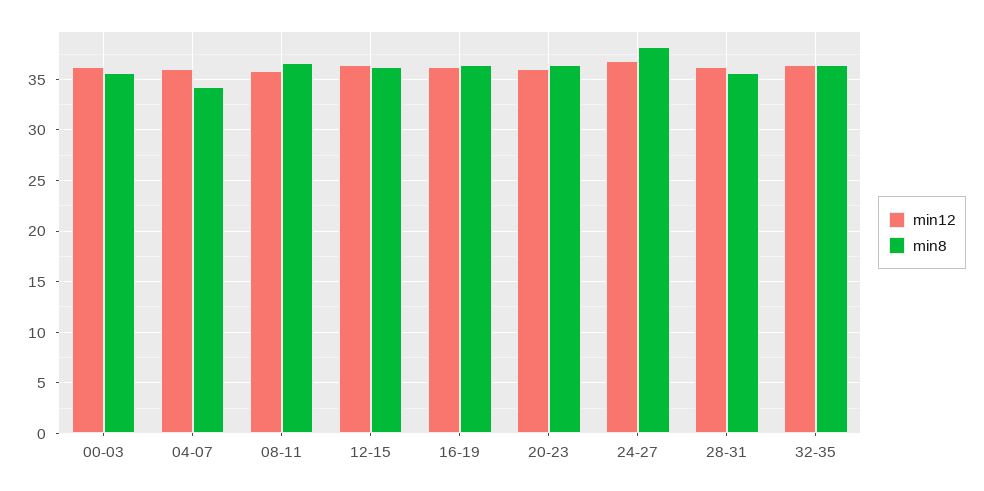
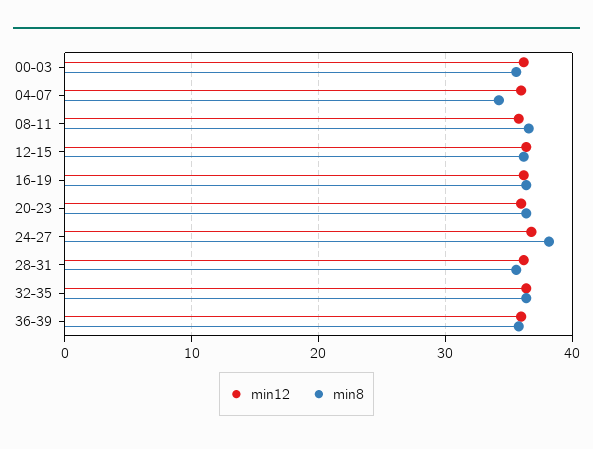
min12, 36-39: none -> 36
min8, 36-39: none -> 36

